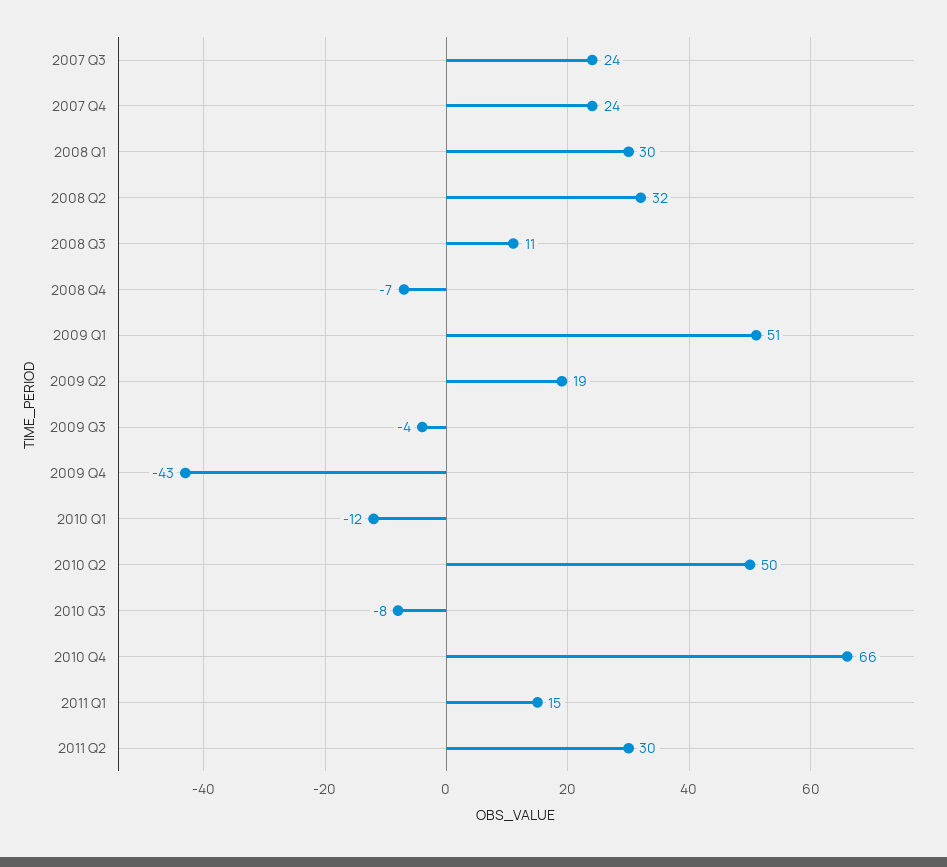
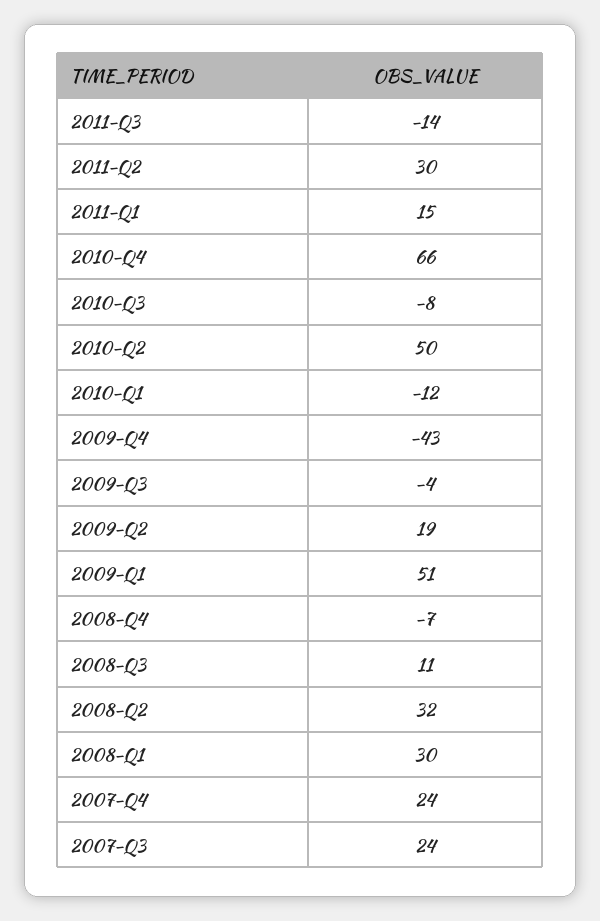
2011-Q3: none -> -14

